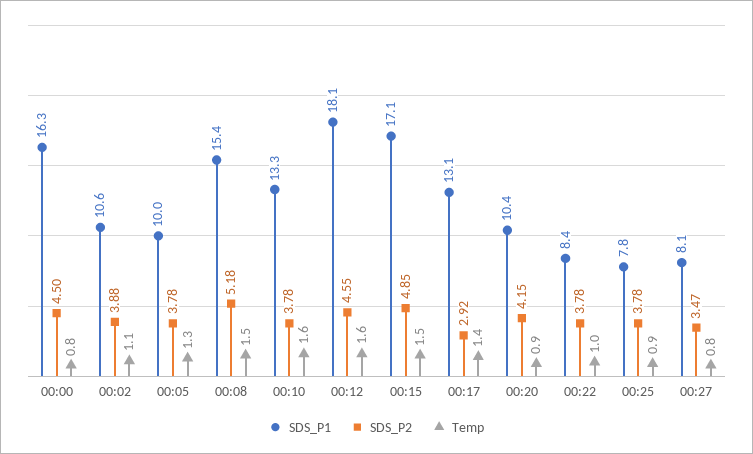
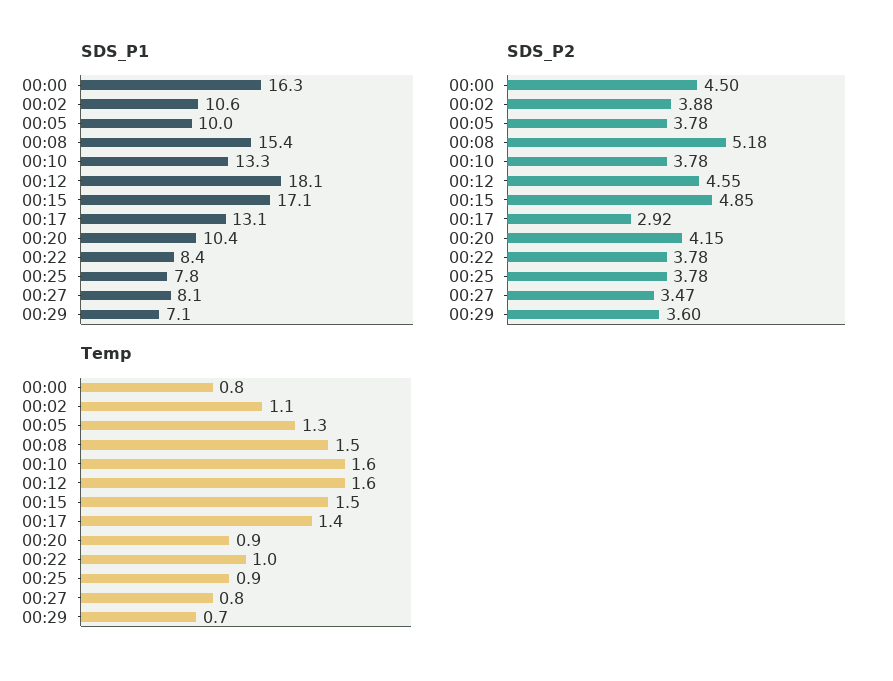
SDS_P1, 00:29: none -> 7.1
SDS_P2, 00:29: none -> 3.6
Temp, 00:29: none -> 0.7

